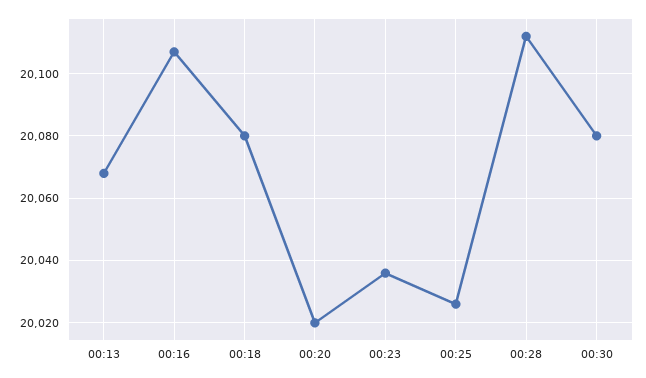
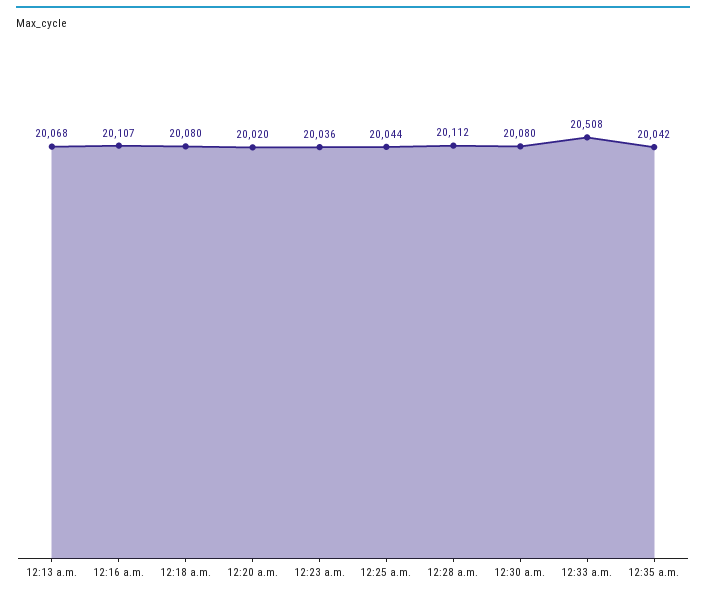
00:25: 20025 -> 20044
12:33 a.m.: none -> 20508
12:35 a.m.: none -> 20042

